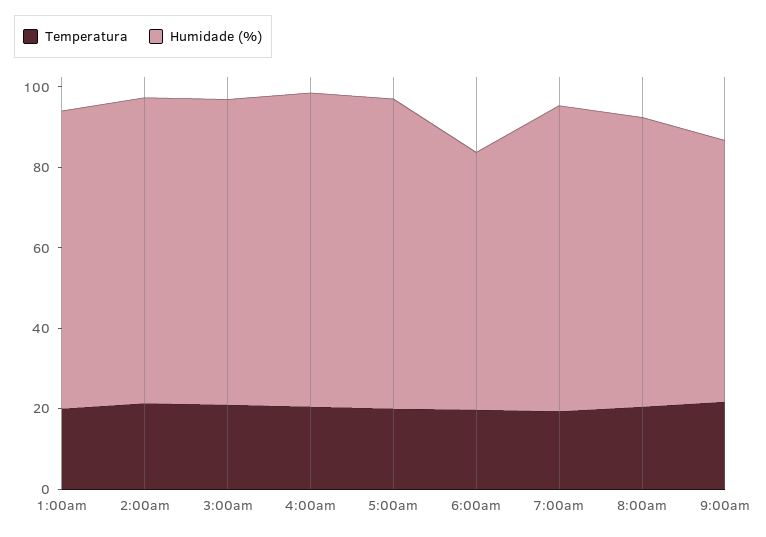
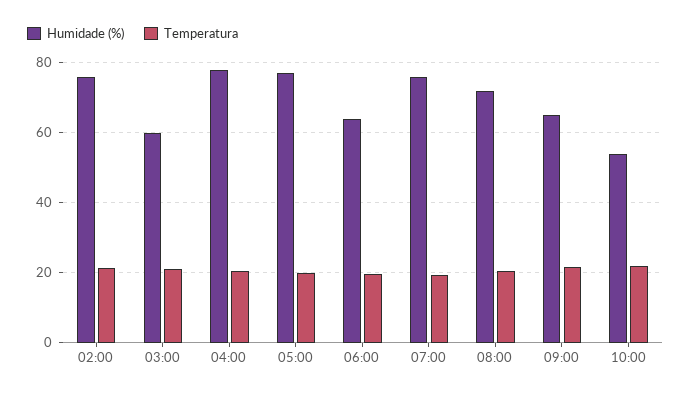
Temperatura, 1:00am: 20 -> none
Humidade (%), 1:00am: 75 -> none
Humidade (%), 3:00am: 75 -> 60
Humidade (%), 10:00: none -> 54
Temperatura, 10:00: none -> 22

